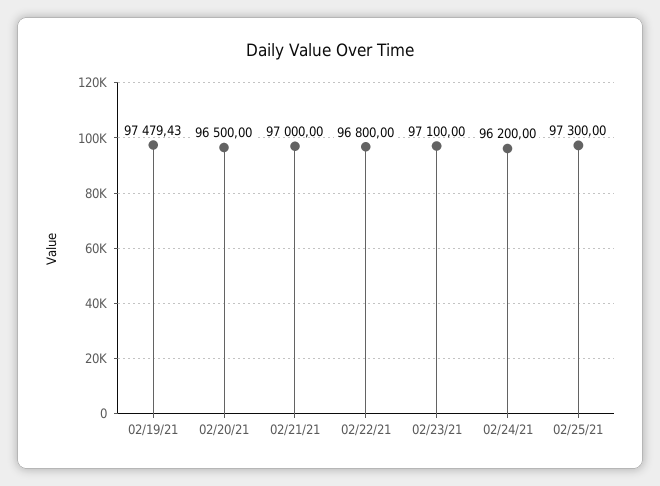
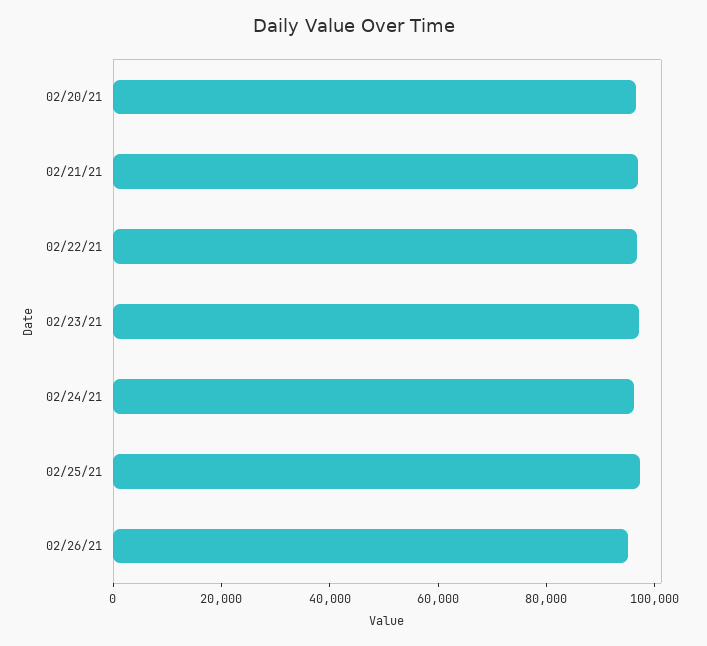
02/19/21: 97479.43 -> none
02/26/21: none -> 95000

